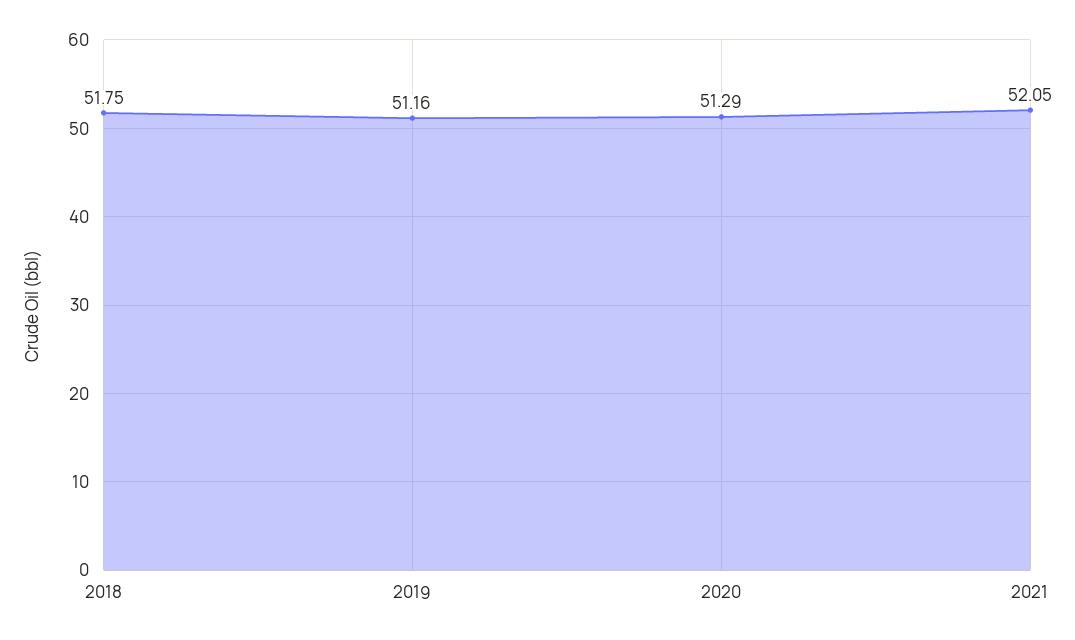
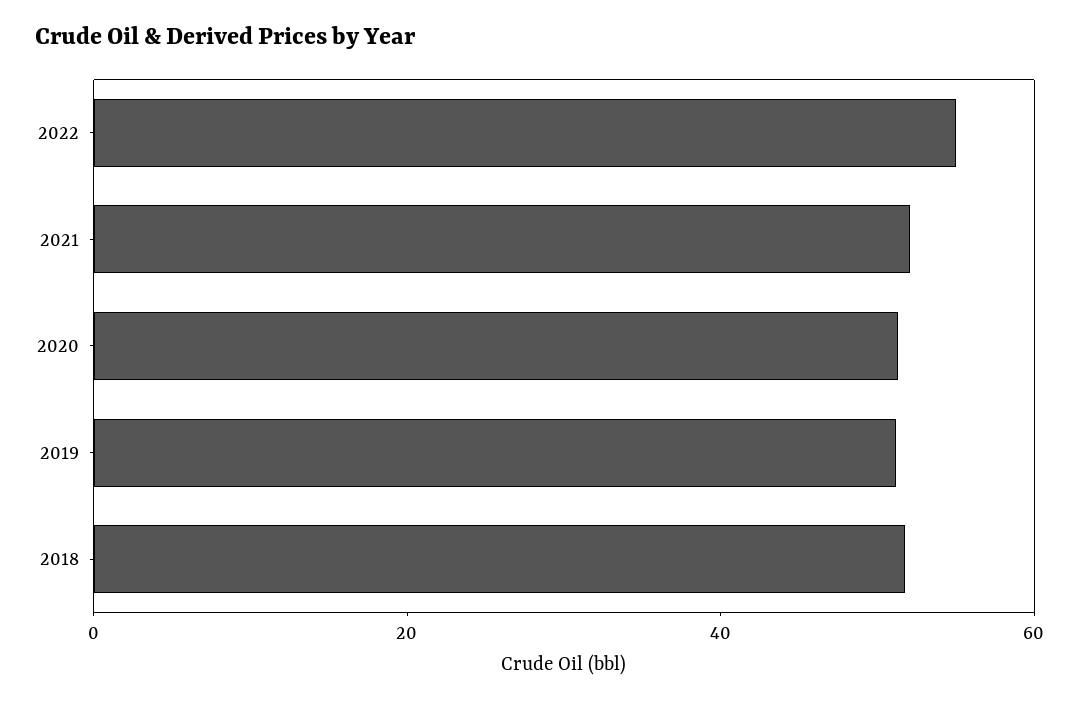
2022: none -> 55

